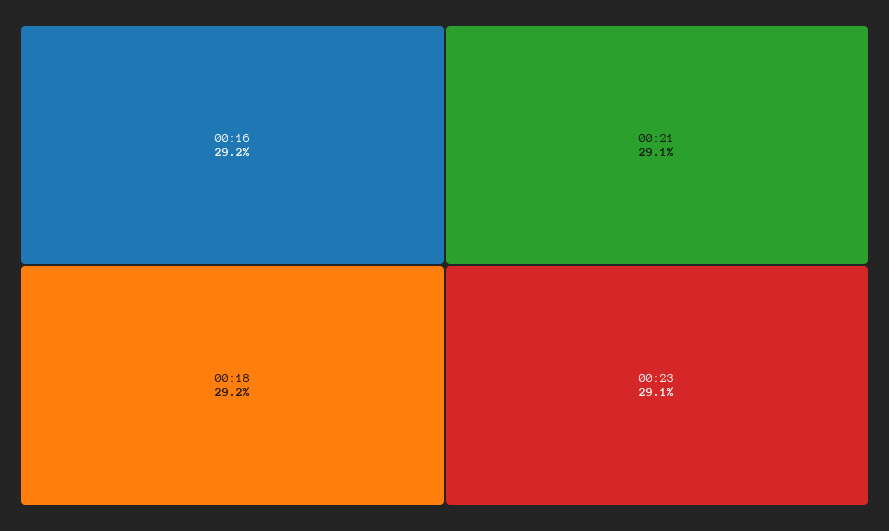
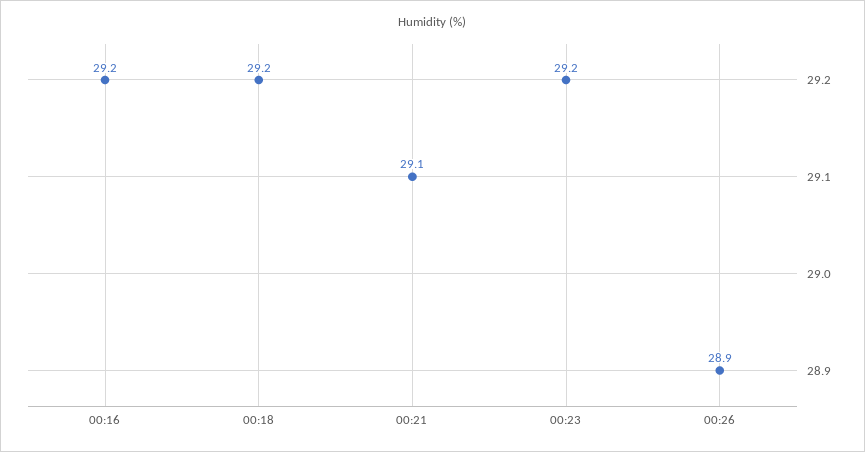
00:23: 29.1 -> 29.2
00:26: none -> 28.9

